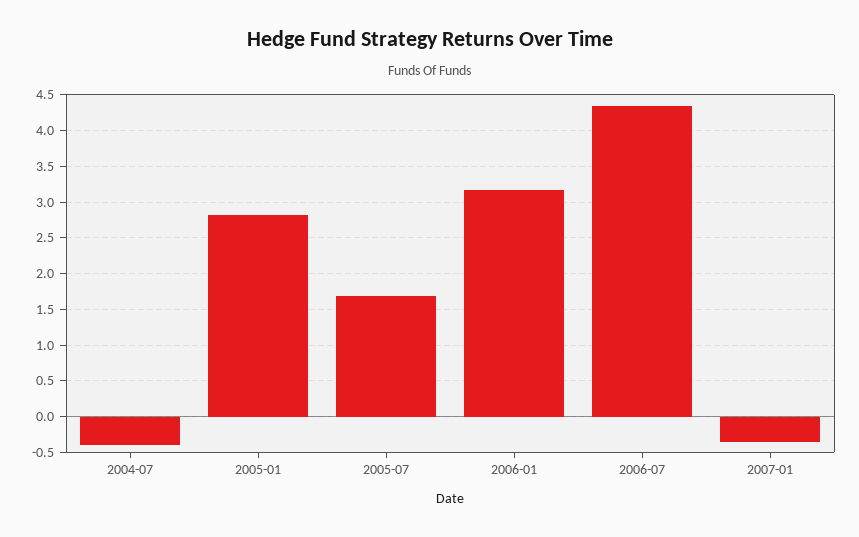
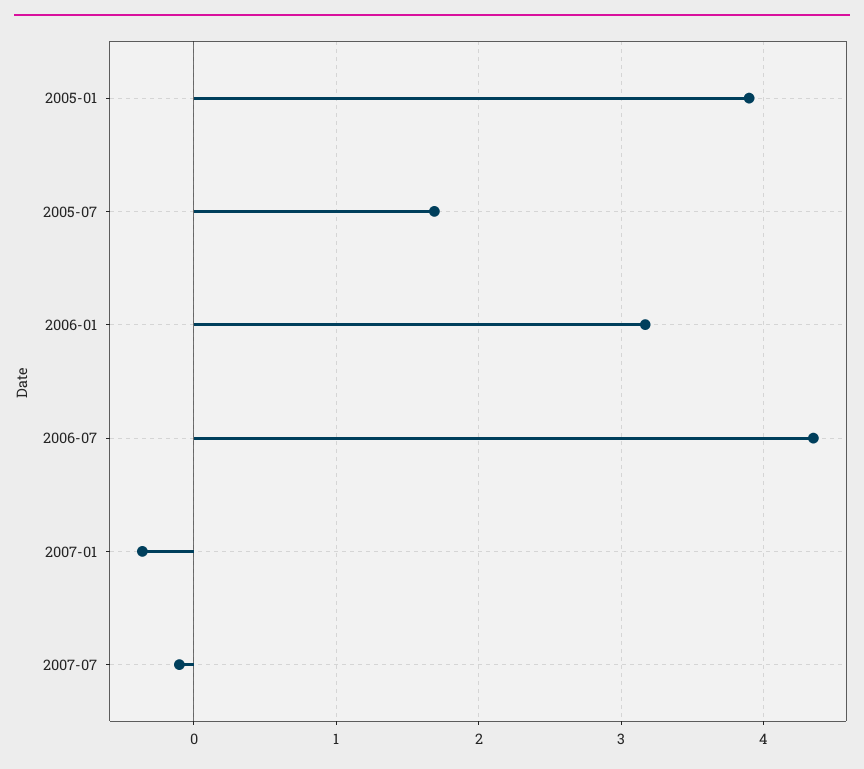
2004-07: -0.4 -> none
2005-01: 2.8 -> 3.9
2007-07: none -> -0.1

